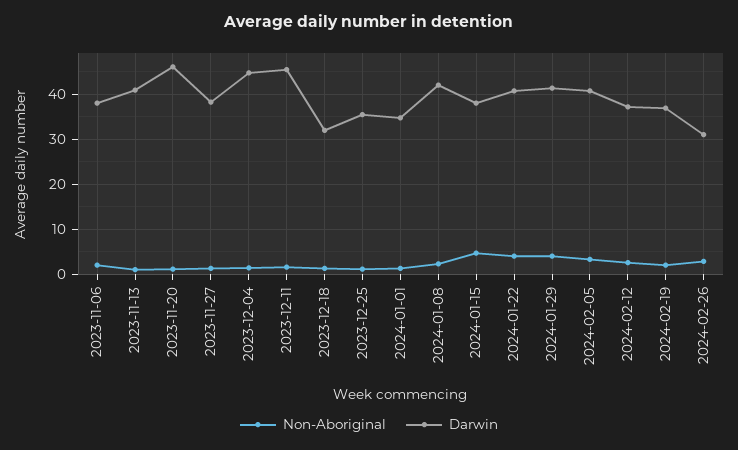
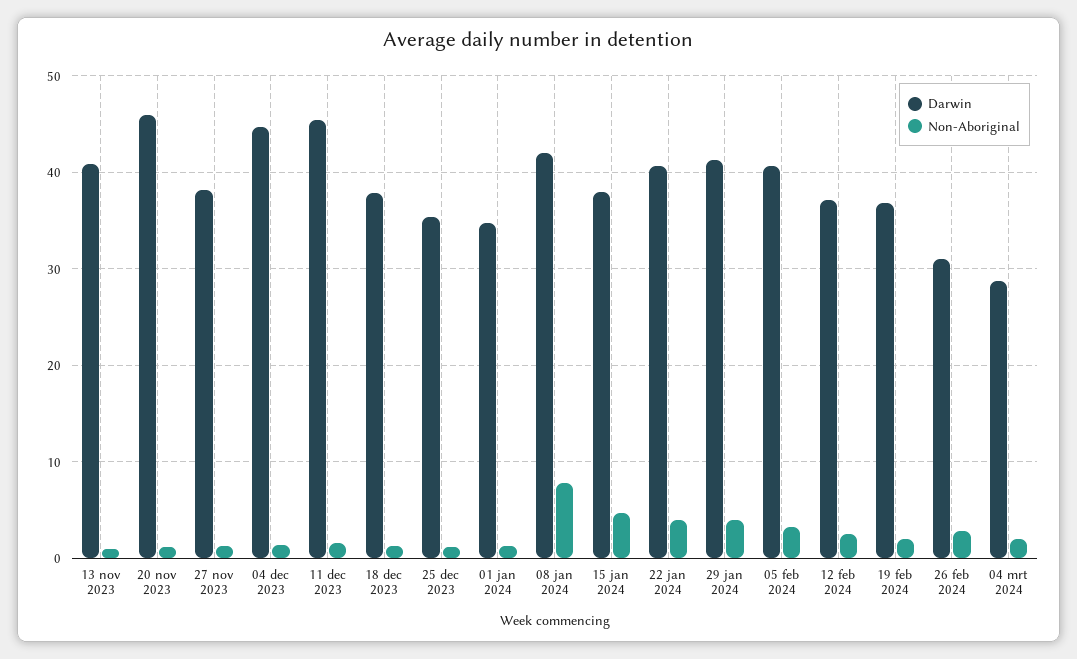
Non-Aboriginal, 2023-11-06: 2 -> none
Darwin, 2023-11-06: 38 -> none
Darwin, 2023-12-18: 32 -> 38
Non-Aboriginal, 2024-01-08: 2 -> 8
Darwin, 04 mrt 2024: none -> 29
Non-Aboriginal, 04 mrt 2024: none -> 2

